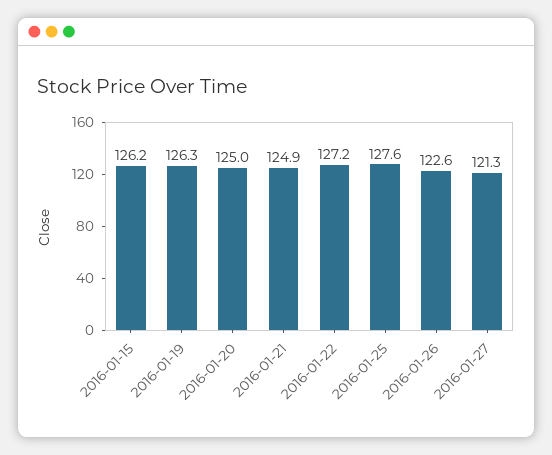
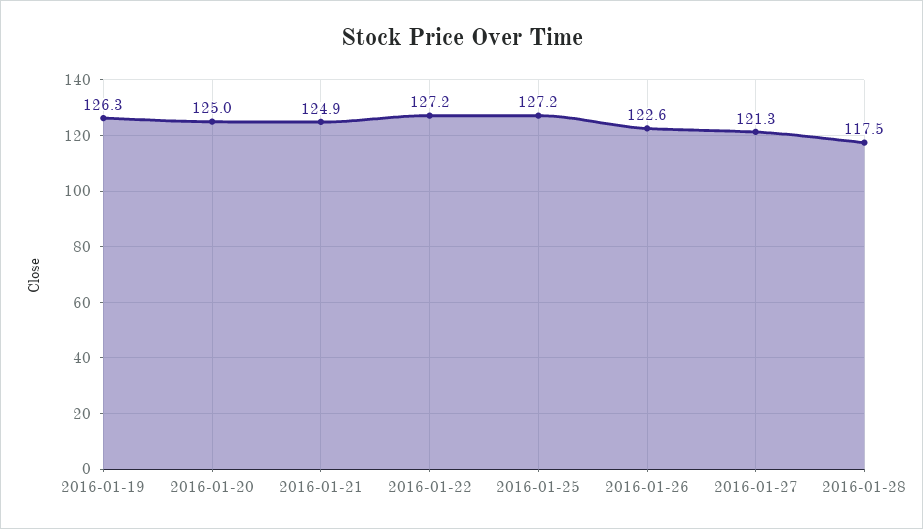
2016-01-15: 126.2 -> none
2016-01-25: 127.6 -> 127.2
2016-01-28: none -> 117.5

